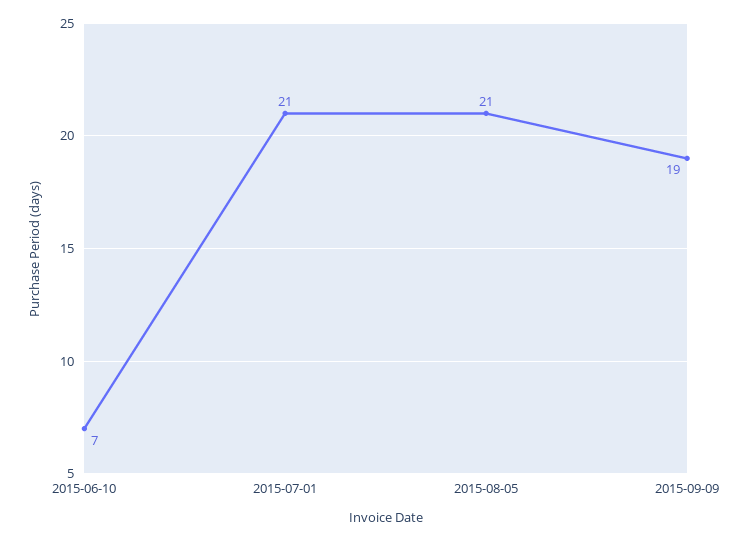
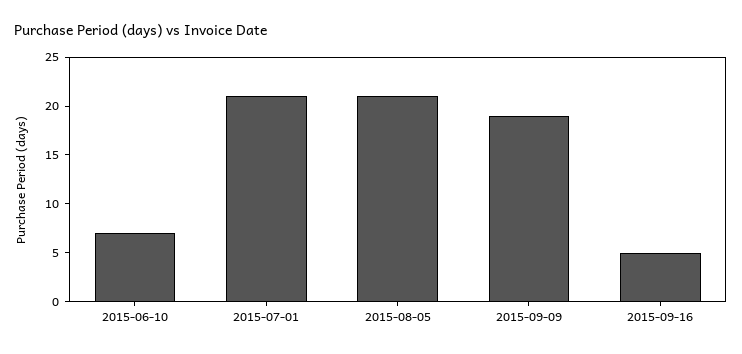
2015-09-16: none -> 5

